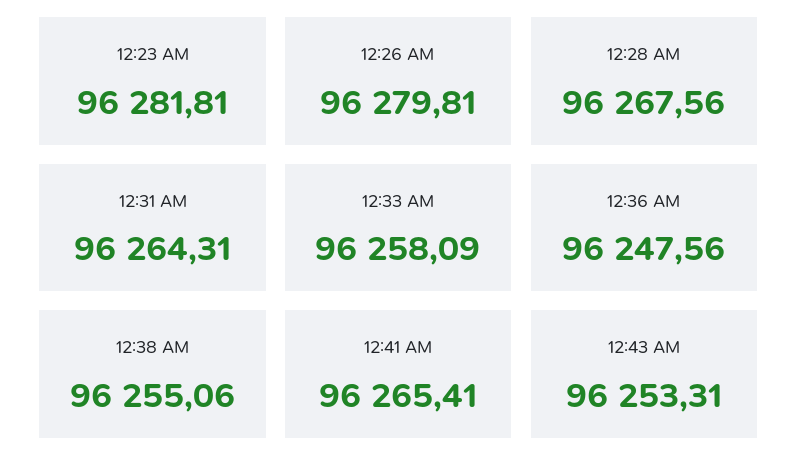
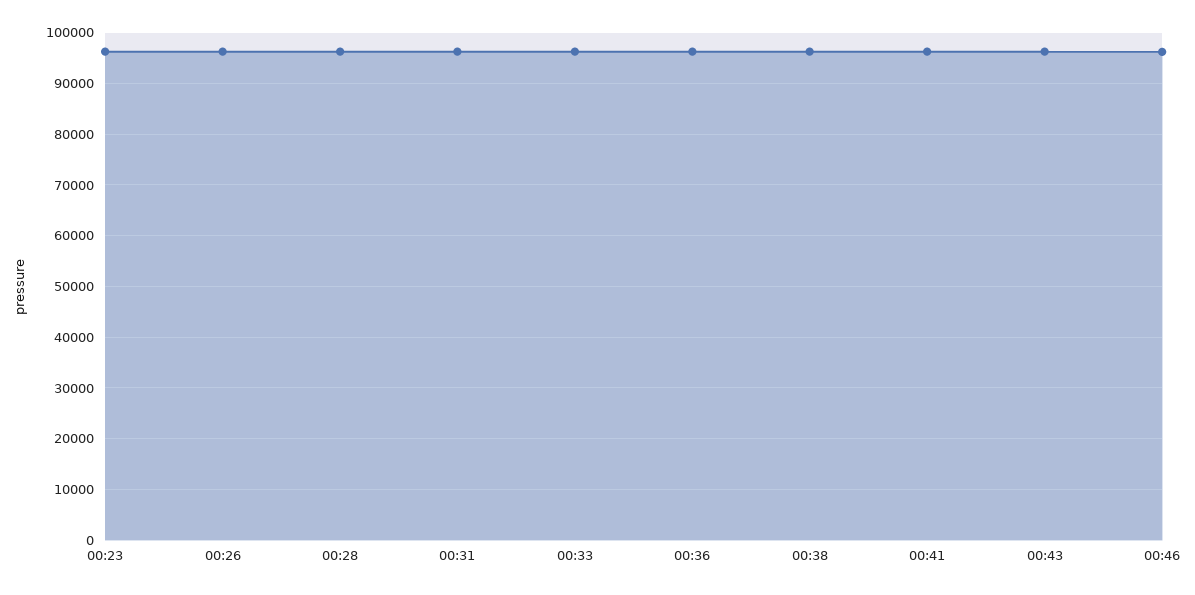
00:46: none -> 96000

